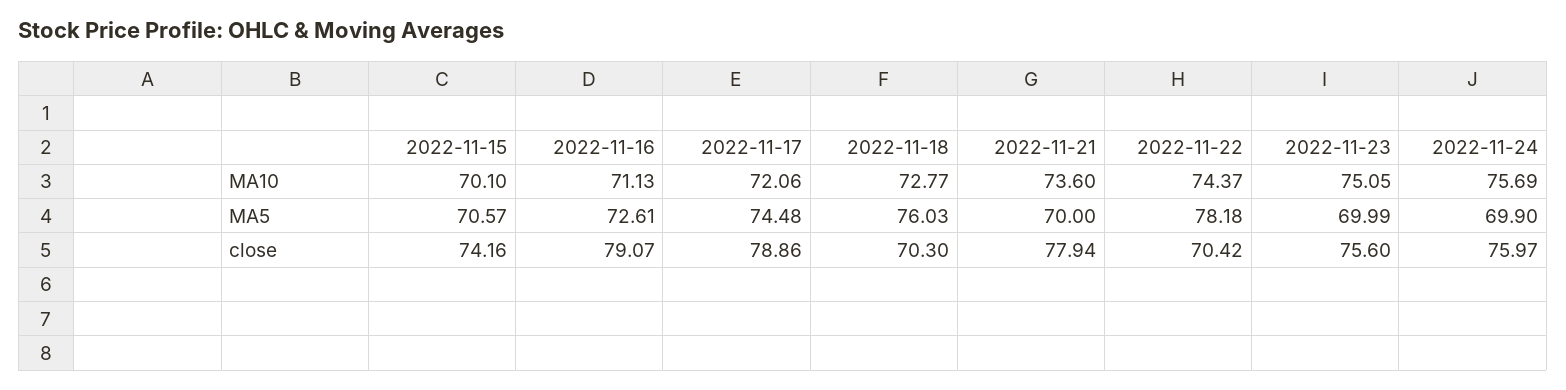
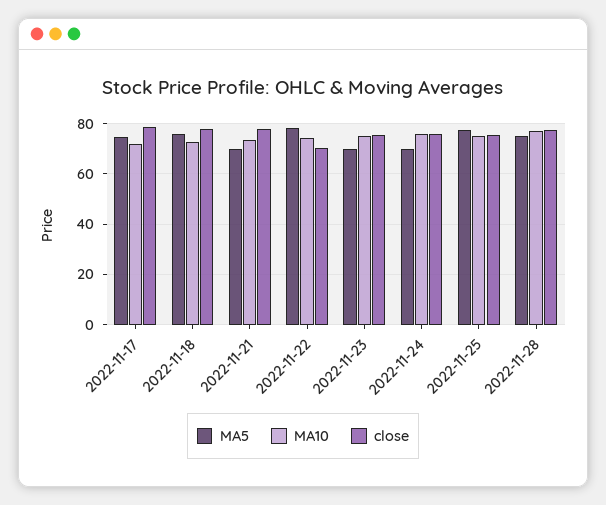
MA10, 2022-11-15: 70.1 -> none
MA10, 2022-11-16: 71.13 -> none
MA5, 2022-11-15: 70.57 -> none
MA5, 2022-11-16: 72.61 -> none
close, 2022-11-15: 74.16 -> none
close, 2022-11-16: 79.07 -> none
close, 2022-11-18: 70.3 -> 77.5
MA5, 2022-11-25: none -> 77.5
MA10, 2022-11-25: none -> 75
close, 2022-11-25: none -> 75
MA5, 2022-11-28: none -> 75
MA10, 2022-11-28: none -> 77.5
close, 2022-11-28: none -> 77.5

